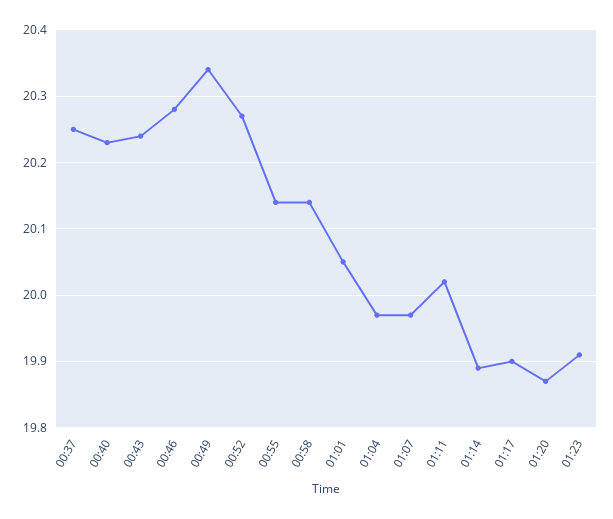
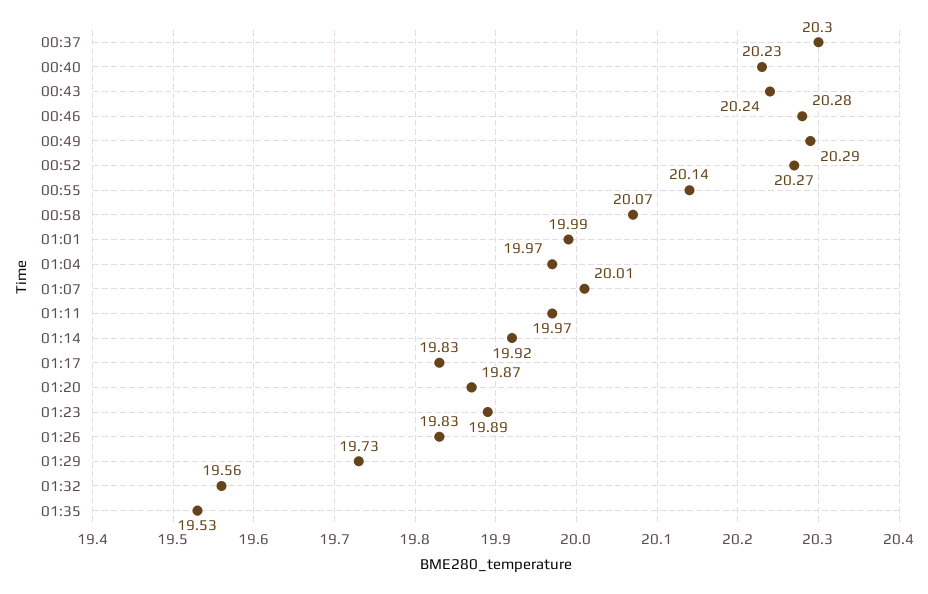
00:37: 20.25 -> 20.3
00:49: 20.34 -> 20.29
00:58: 20.14 -> 20.07
01:01: 20.05 -> 19.99
01:07: 19.97 -> 20.01
01:11: 20.02 -> 19.97
01:14: 19.89 -> 19.92
01:17: 19.9 -> 19.83
01:23: 19.91 -> 19.89
01:26: none -> 19.83
01:29: none -> 19.73
01:32: none -> 19.56
01:35: none -> 19.53

